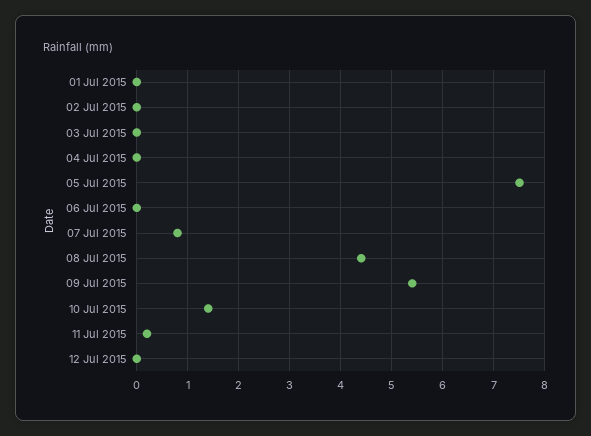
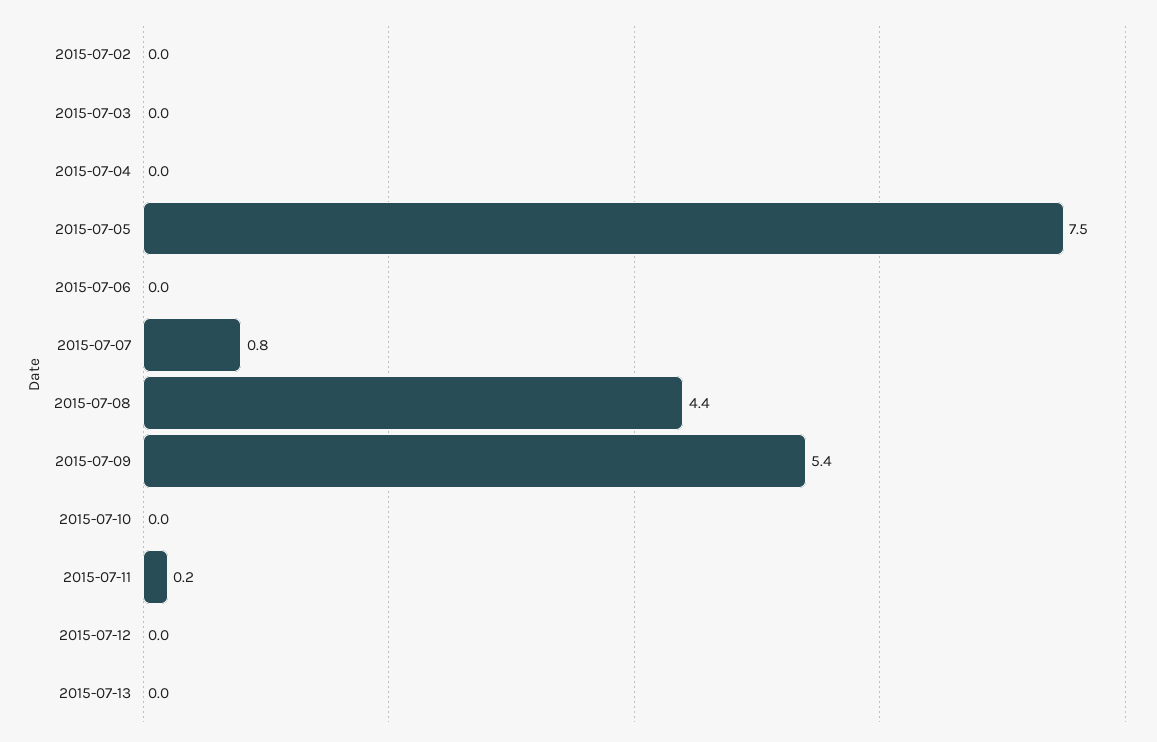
01 Jul 2015: 0 -> none
10 Jul 2015: 1.5 -> 0
2015-07-13: none -> 0

